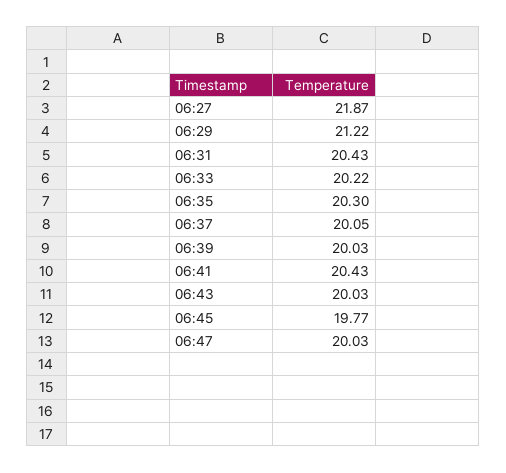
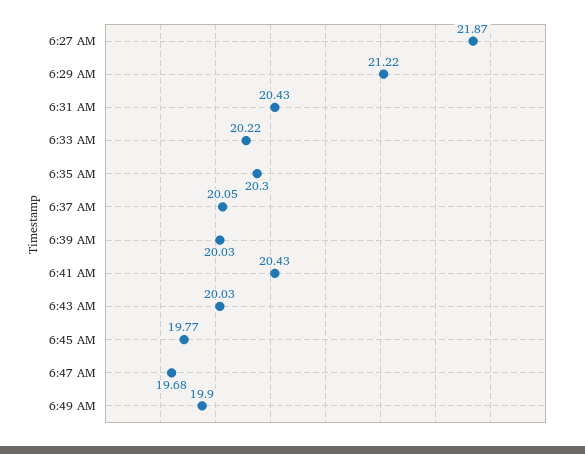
06:47: 20.03 -> 19.68
6:49 AM: none -> 19.9

